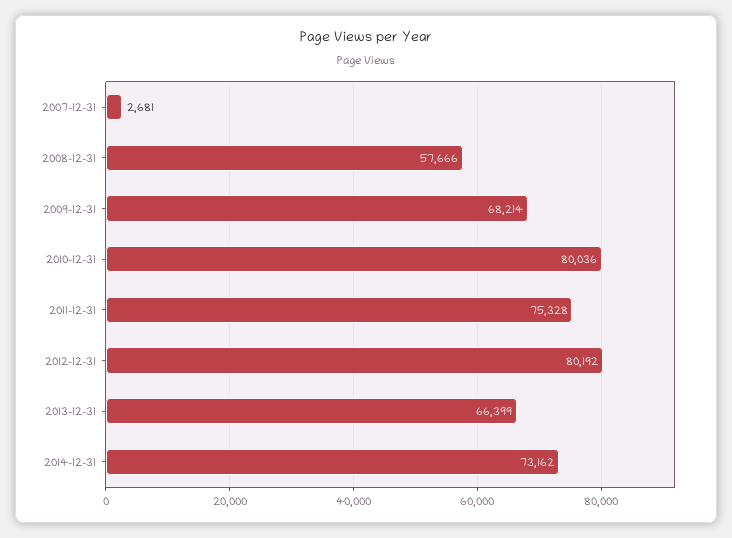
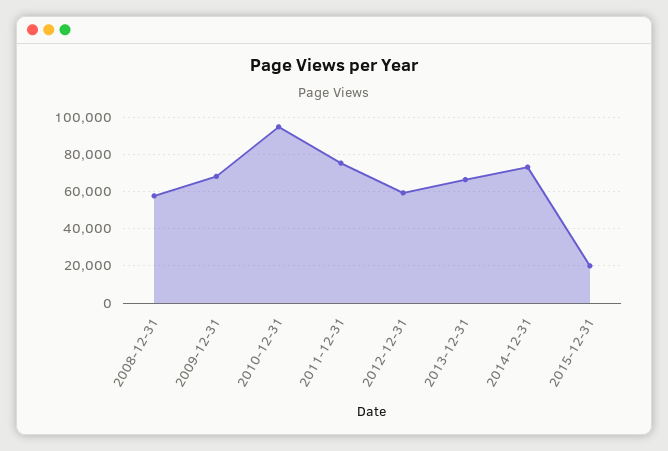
2007-12-31: 2681 -> none
2010-12-31: 80036 -> 95000
2012-12-31: 80192 -> 60000
2015-12-31: none -> 20000

